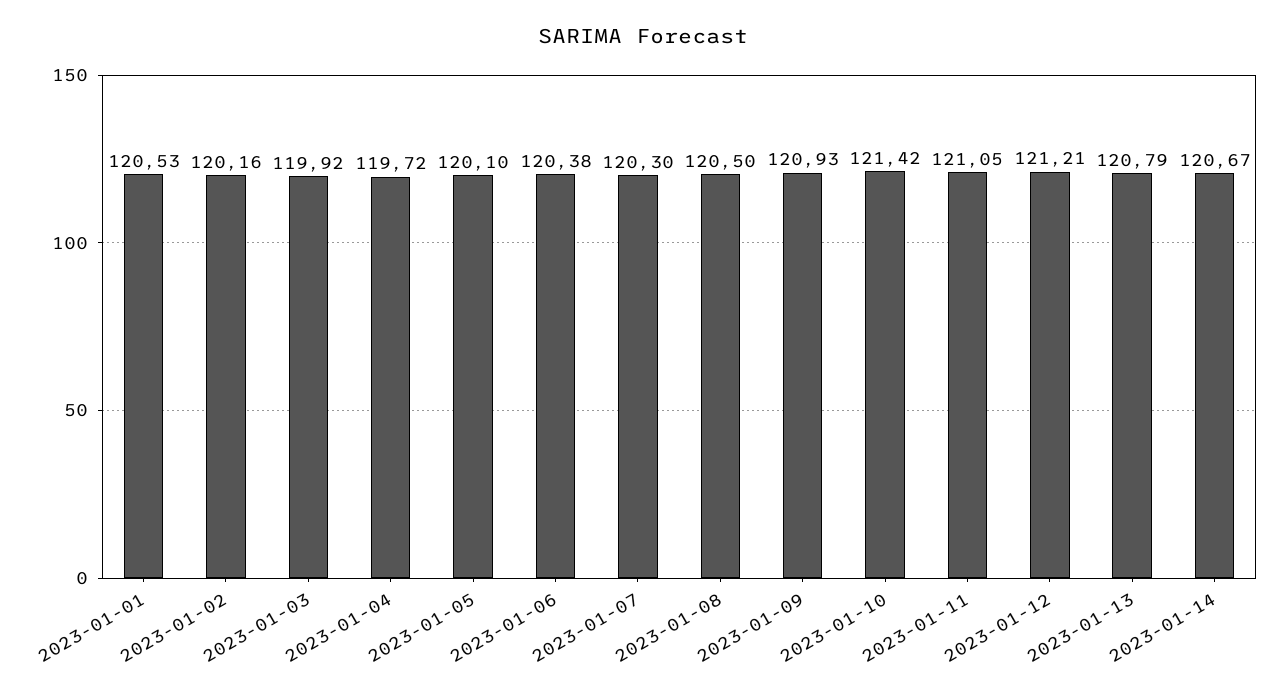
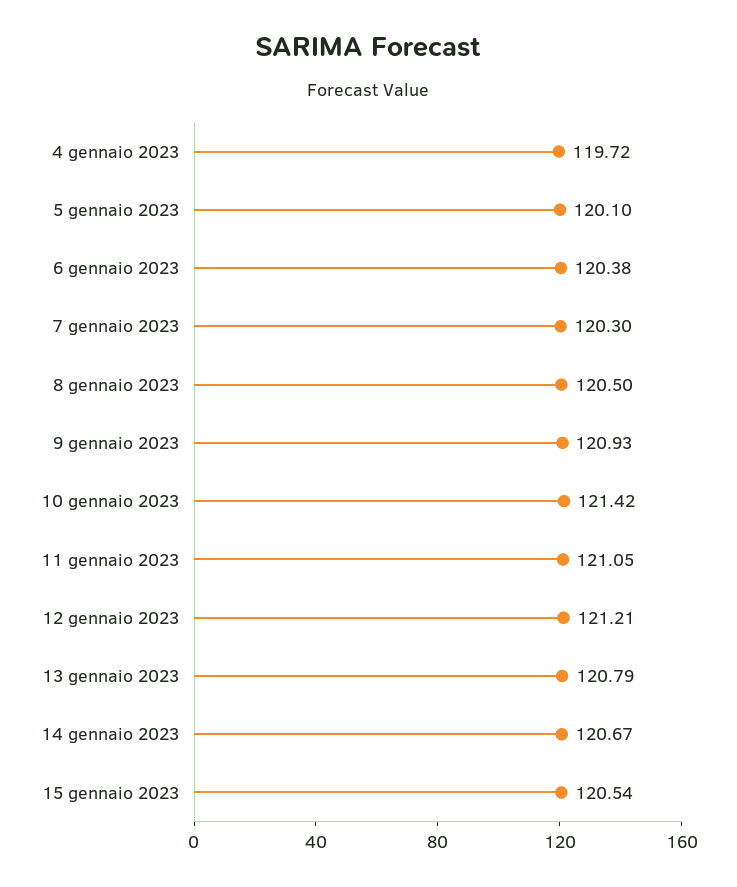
2023-01-01: 120.53 -> none
2023-01-02: 120.16 -> none
2023-01-03: 119.92 -> none
15 gennaio 2023: none -> 120.54

